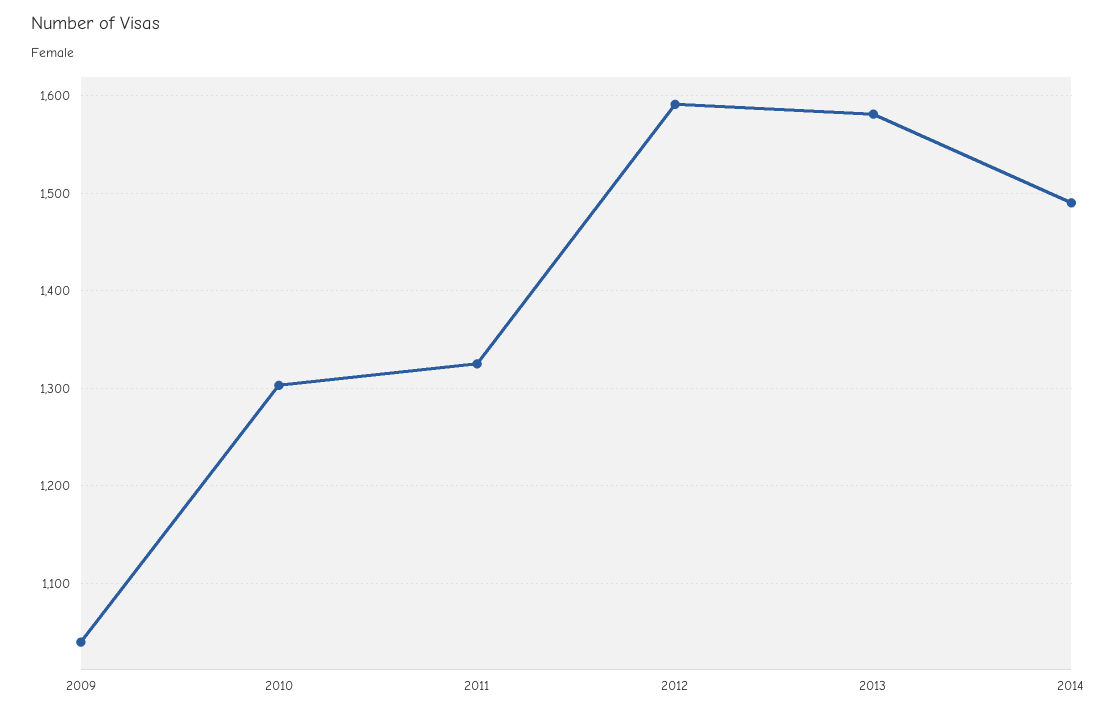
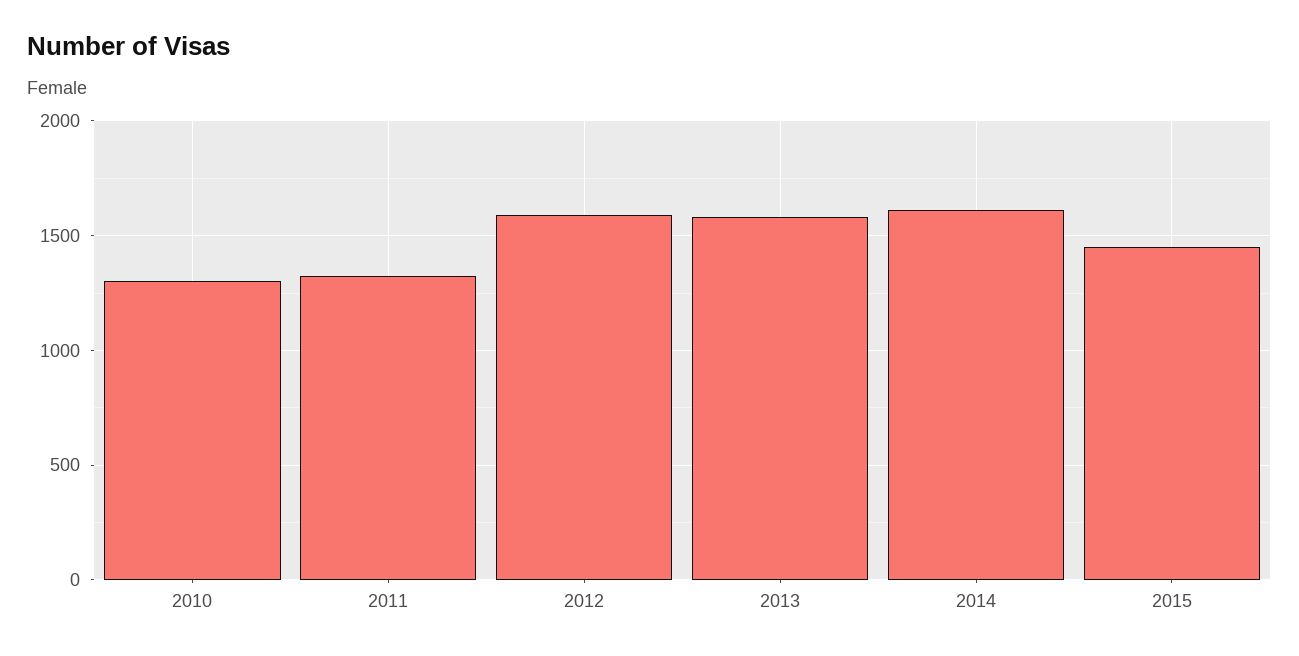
2009: 1040 -> none
2014: 1490 -> 1600
2015: none -> 1450

